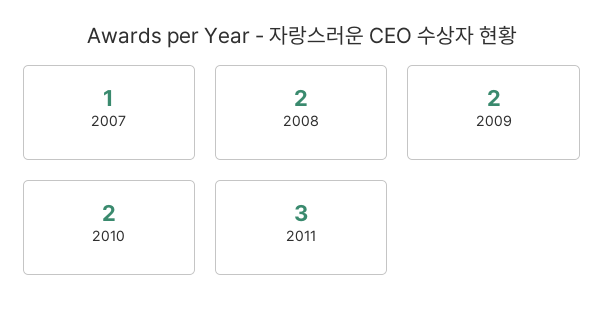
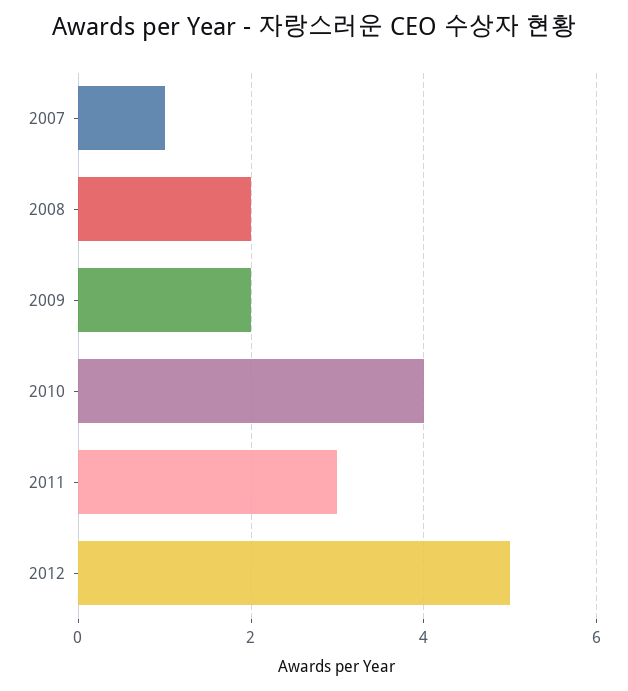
2010: 2 -> 4
2012: none -> 5

